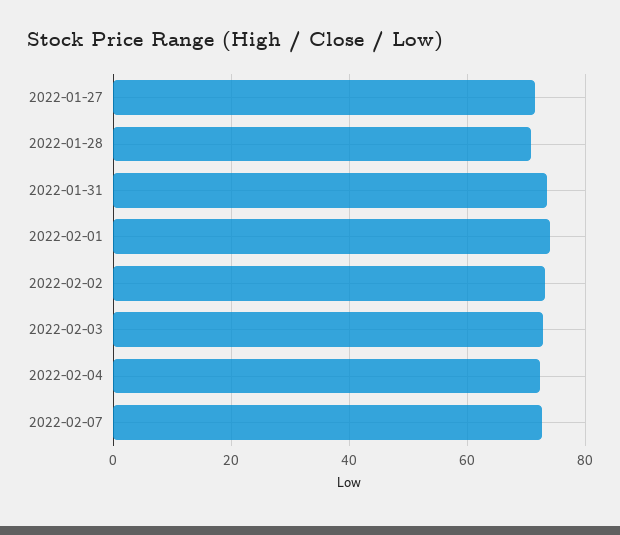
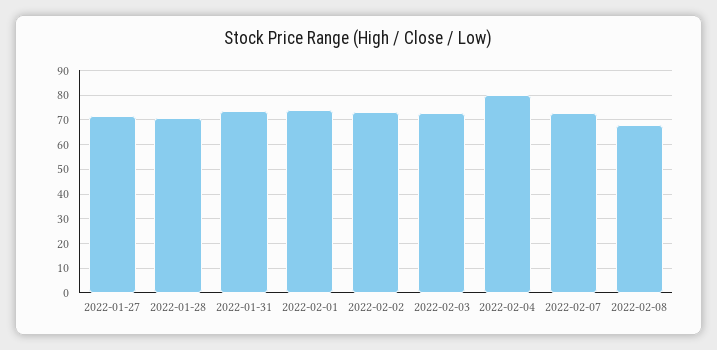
2022-02-04: 72 -> 80
2022-02-08: none -> 67.5

